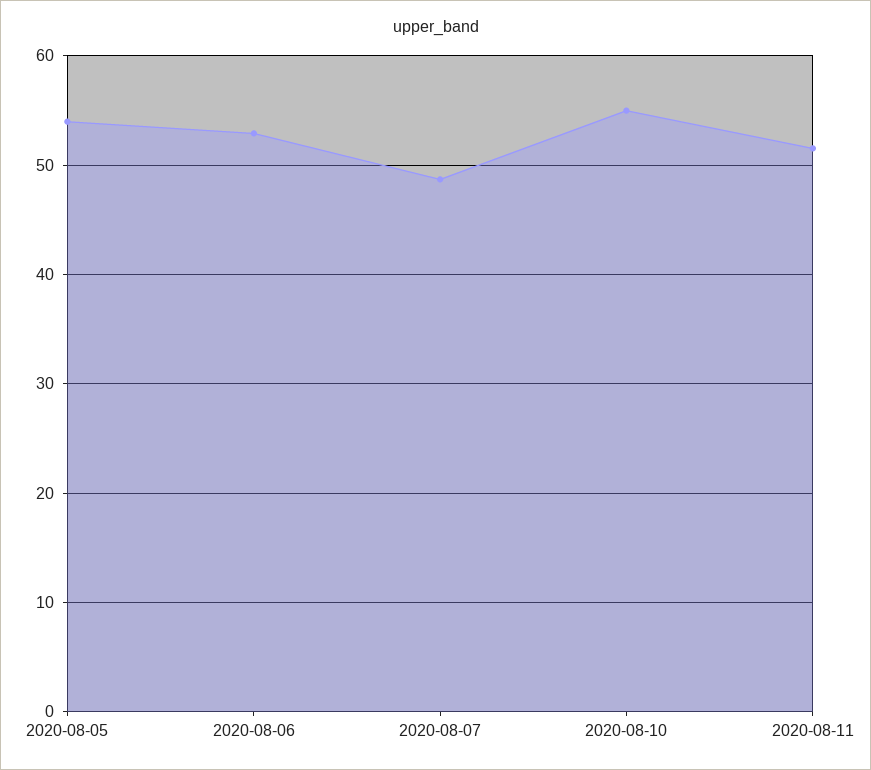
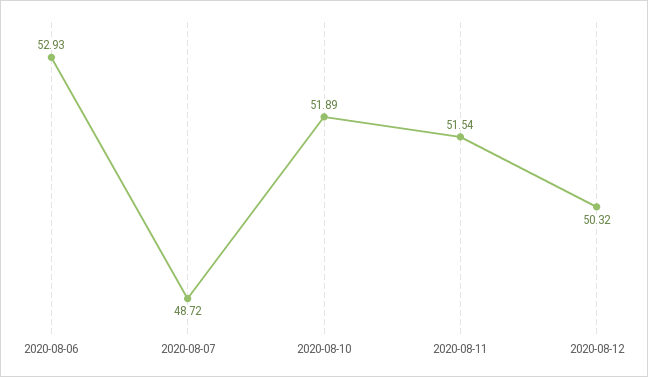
2020-08-05: 54 -> none
2020-08-10: 55 -> 51.89
2020-08-12: none -> 50.32

